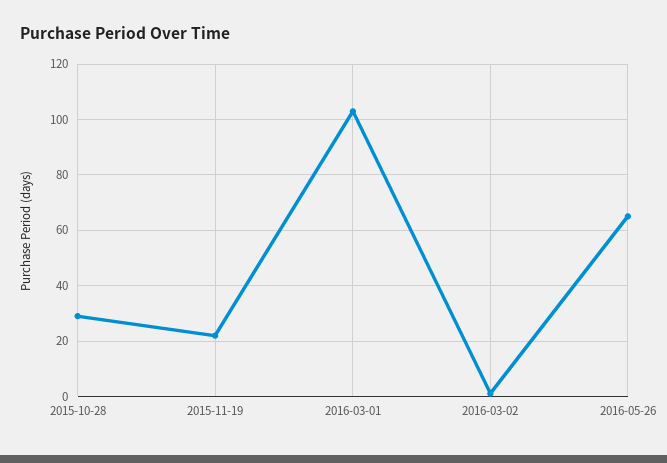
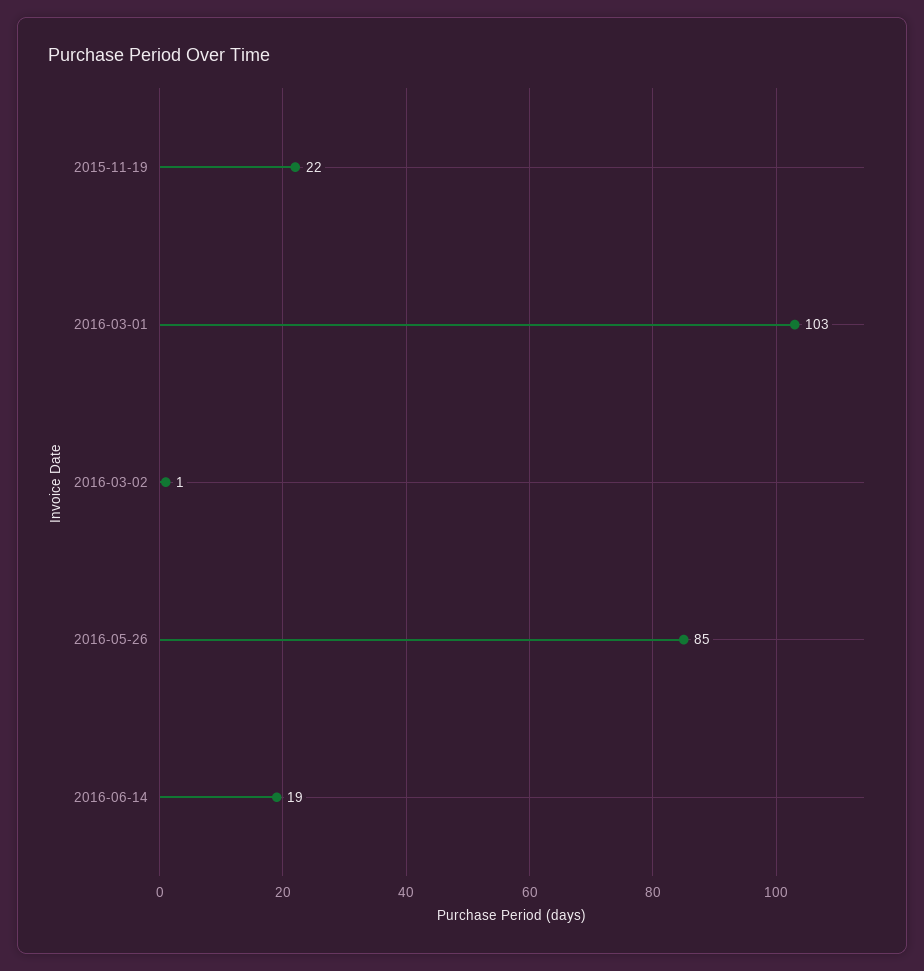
2015-10-28: 30 -> none
2016-05-26: 65 -> 85
2016-06-14: none -> 19

